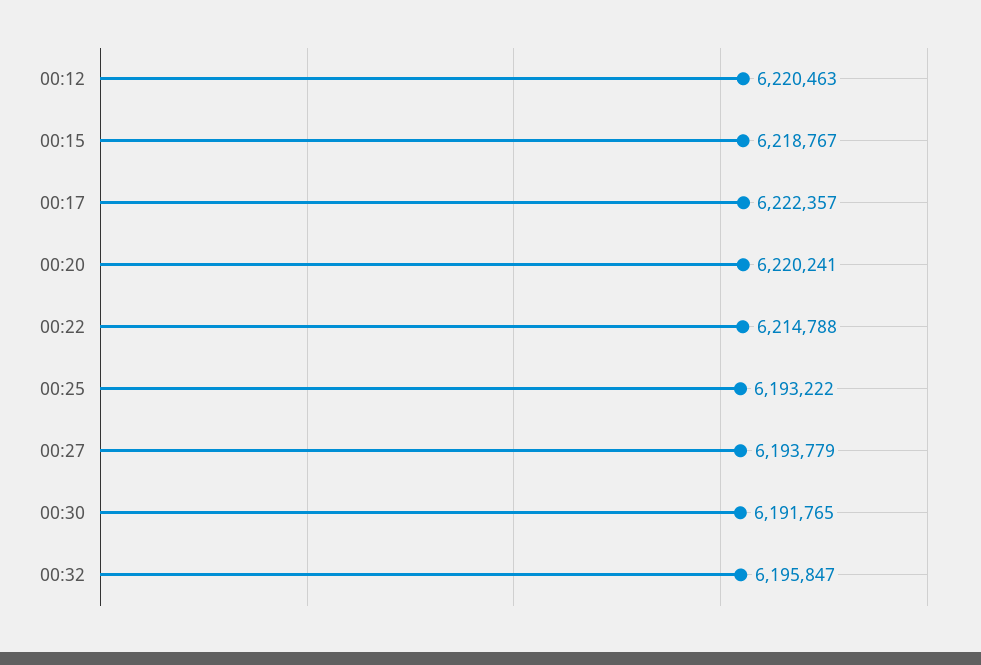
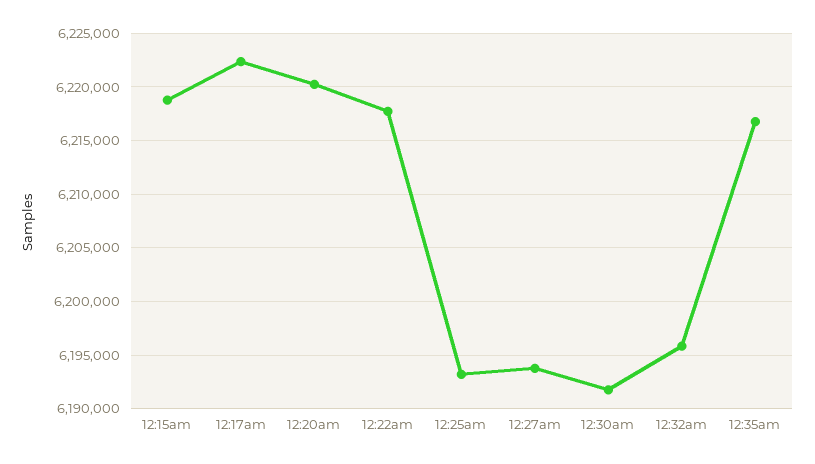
00:12: 6220463 -> none
00:22: 6214788 -> 6218000
12:35am: none -> 6217000

